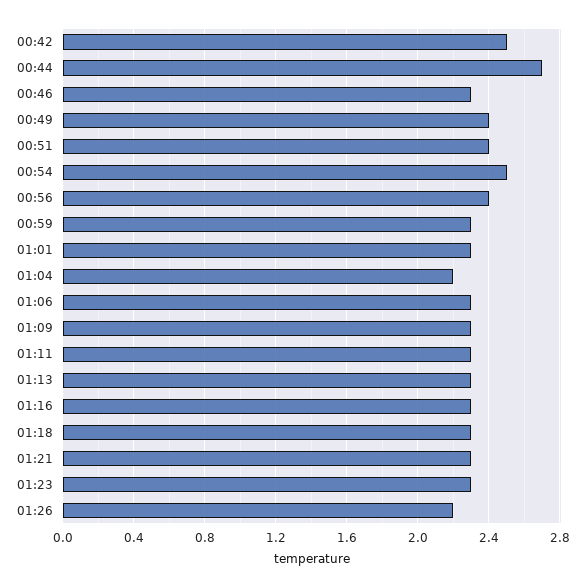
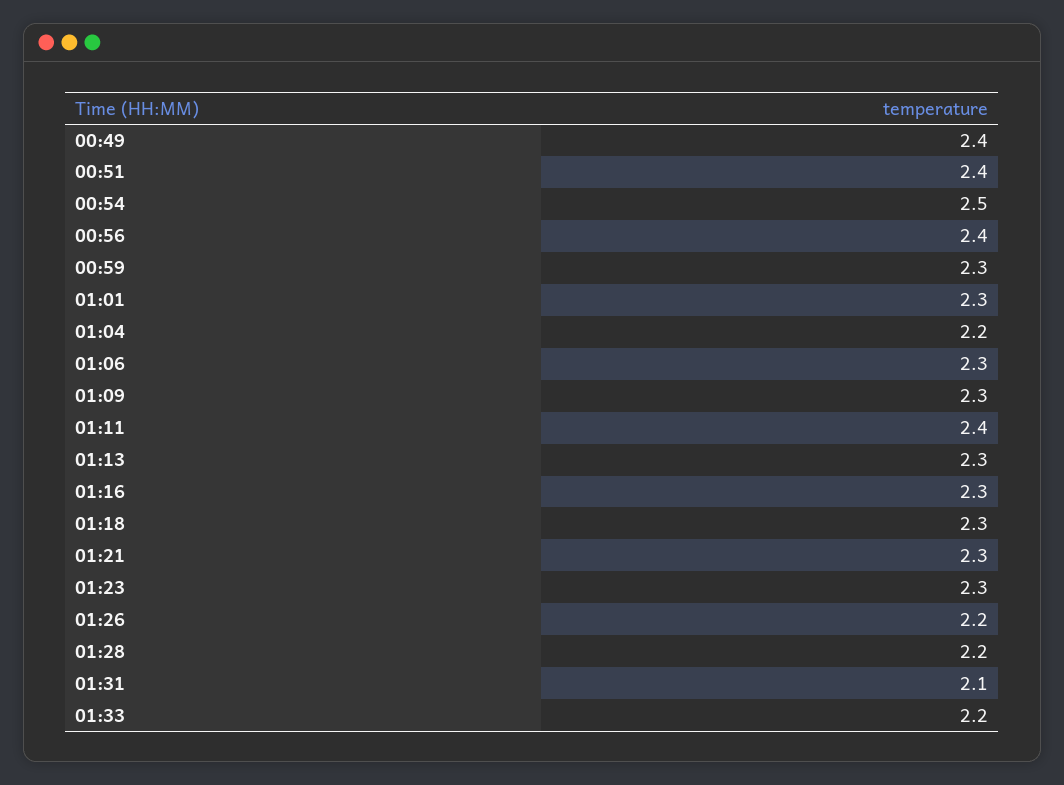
00:42: 2.5 -> none
00:44: 2.7 -> none
00:46: 2.3 -> none
01:11: 2.3 -> 2.4
01:28: none -> 2.2
01:31: none -> 2.1
01:33: none -> 2.2

